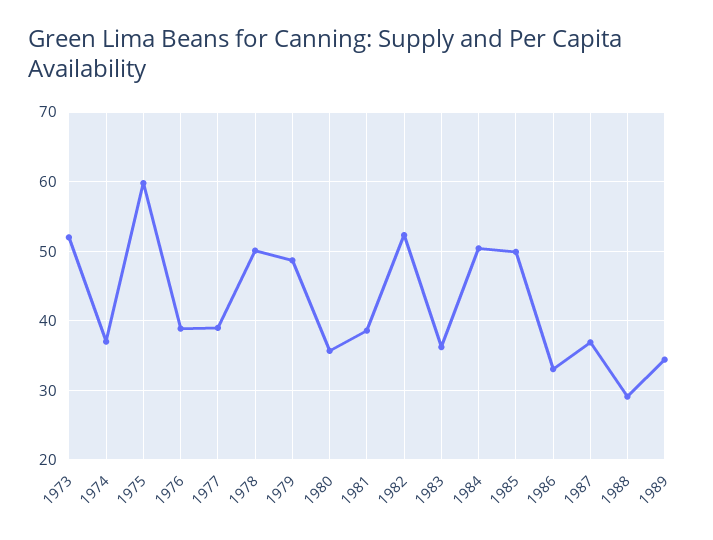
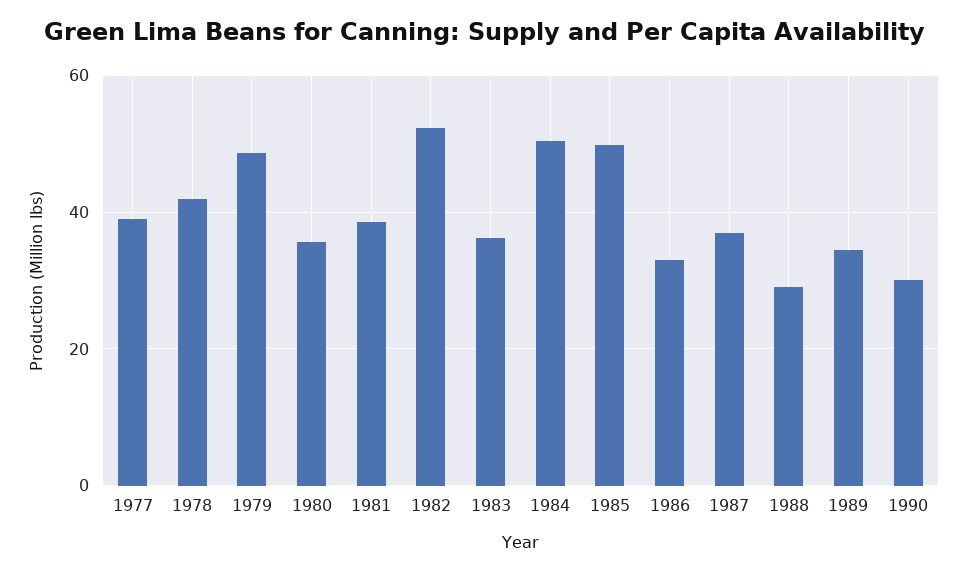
1973: 52 -> none
1974: 37 -> none
1975: 60 -> none
1976: 39 -> none
1978: 50 -> 42
1990: none -> 30

